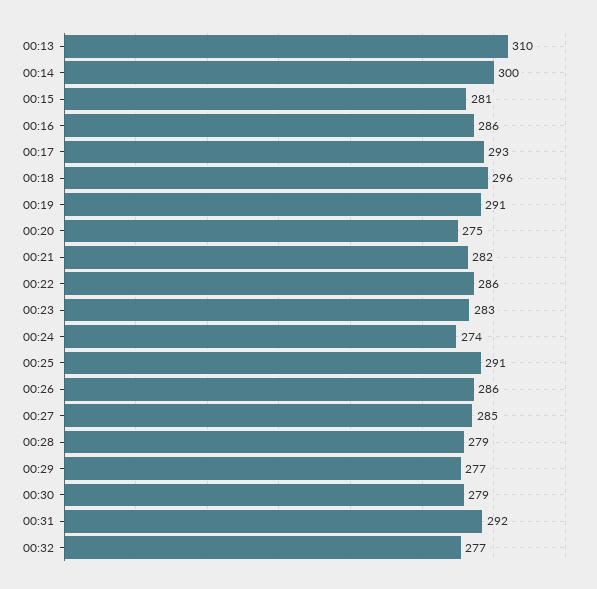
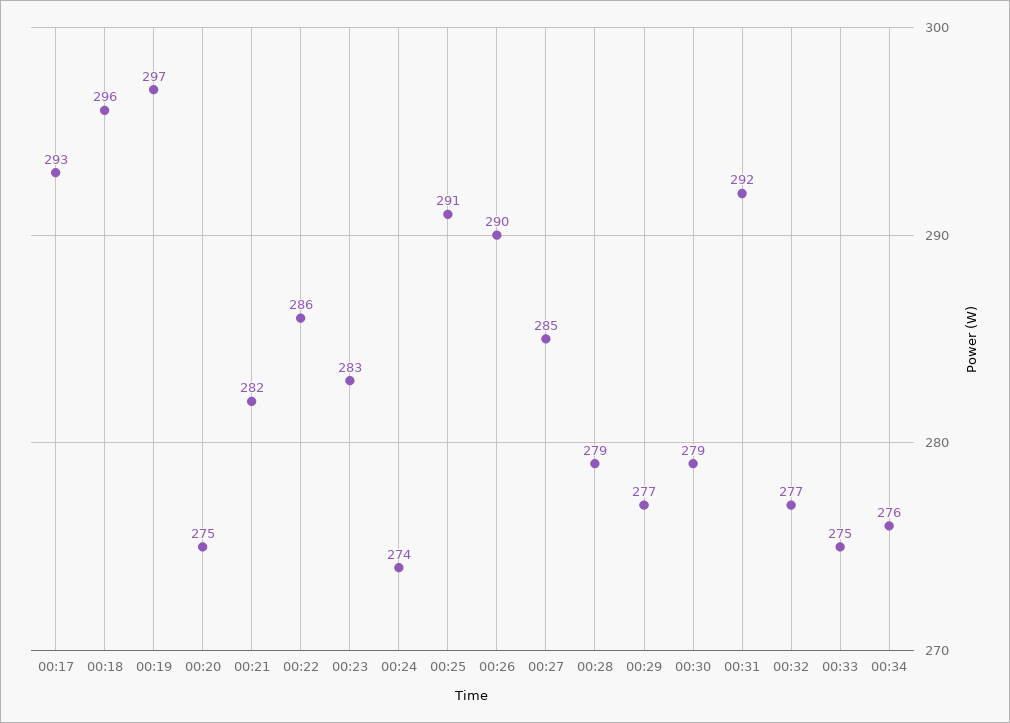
00:13: 310 -> none
00:14: 300 -> none
00:15: 281 -> none
00:16: 286 -> none
00:19: 291 -> 297
00:26: 286 -> 290
00:33: none -> 275
00:34: none -> 276

